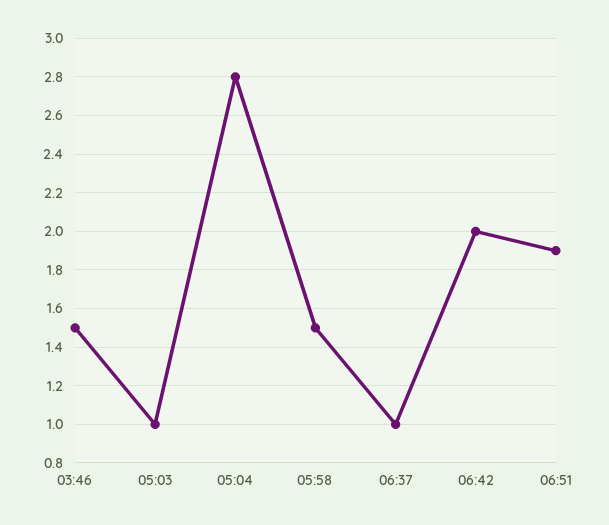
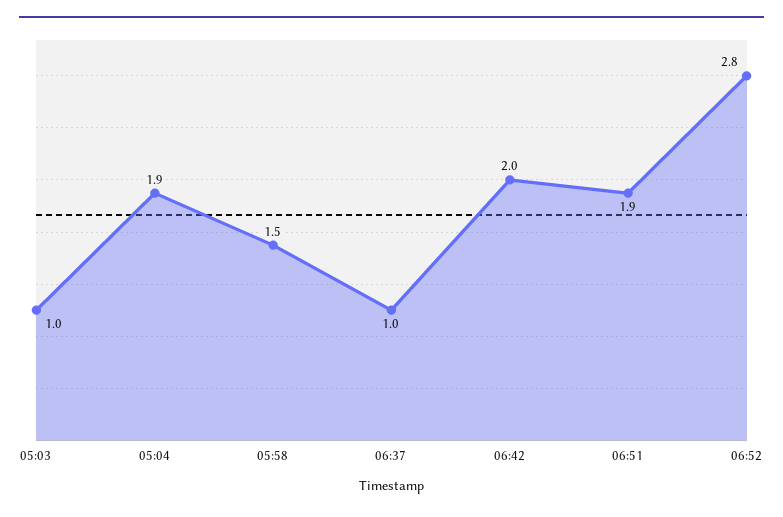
03:46: 1.5 -> none
05:04: 2.8 -> 1.9
06:52: none -> 2.8

